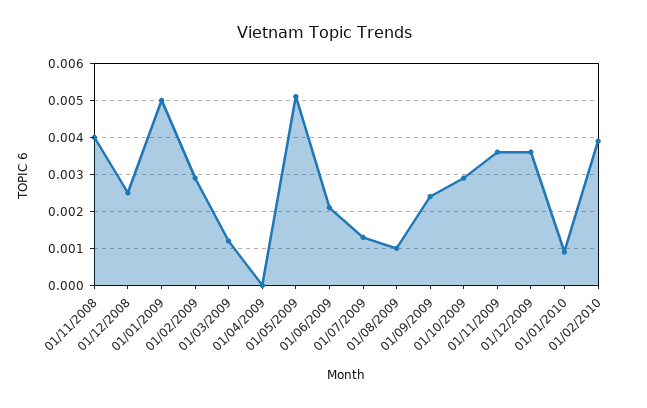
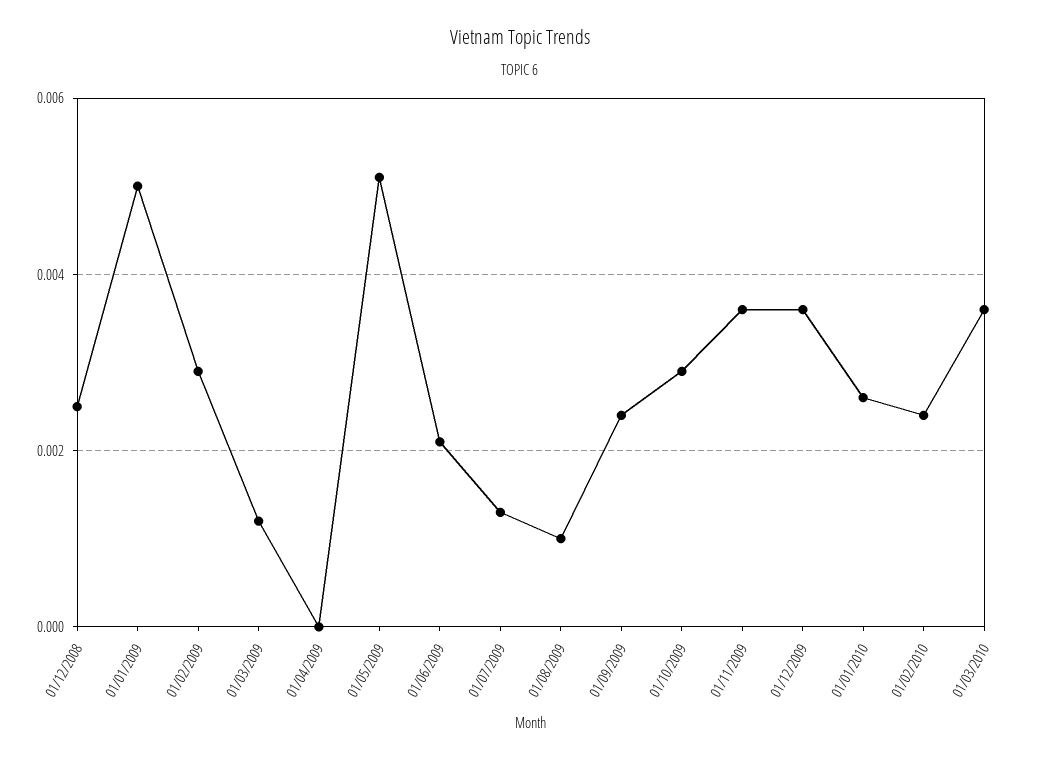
01/11/2008: 0.004 -> none
01/01/2010: 0.001 -> 0.0025
01/02/2010: 0.004 -> 0.0025
01/03/2010: none -> 0.0035

